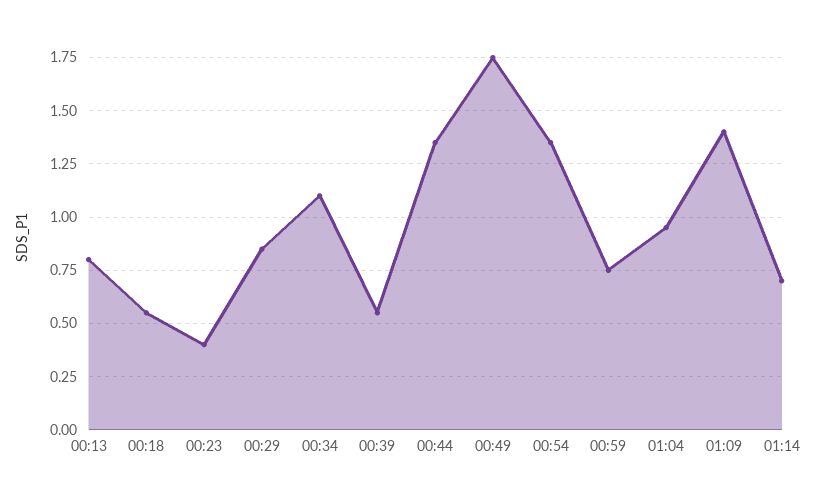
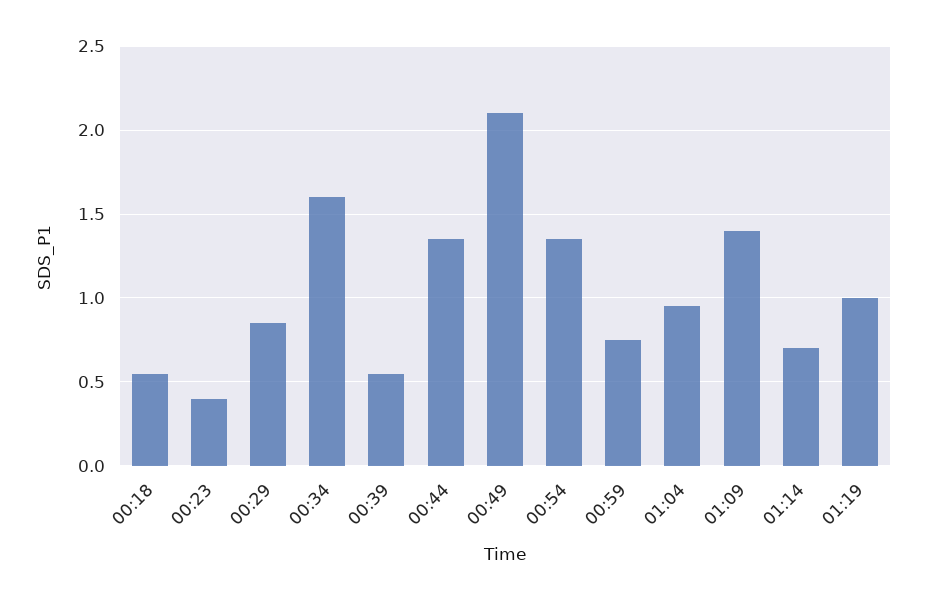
00:13: 0.8 -> none
00:34: 1.1 -> 1.6
00:49: 1.75 -> 2.1
01:19: none -> 1

